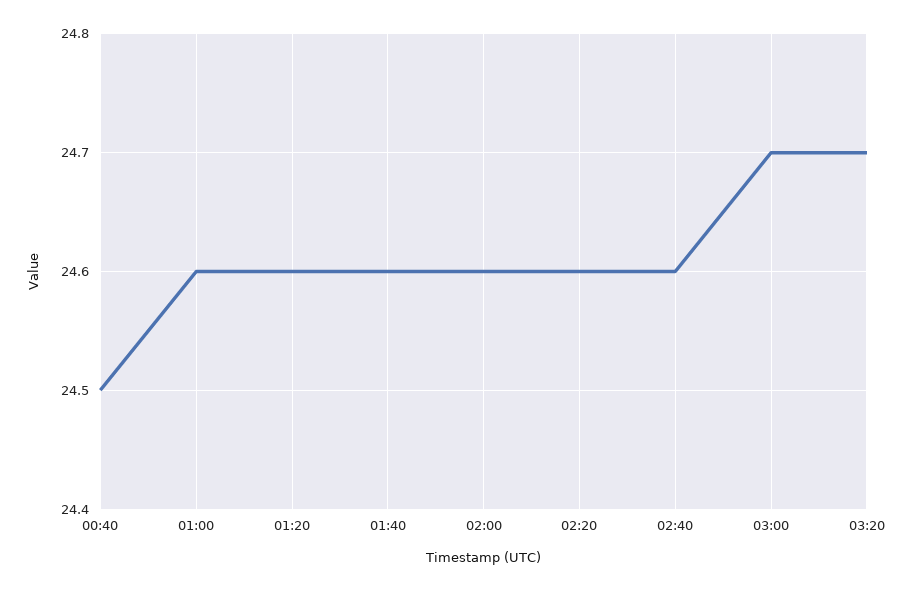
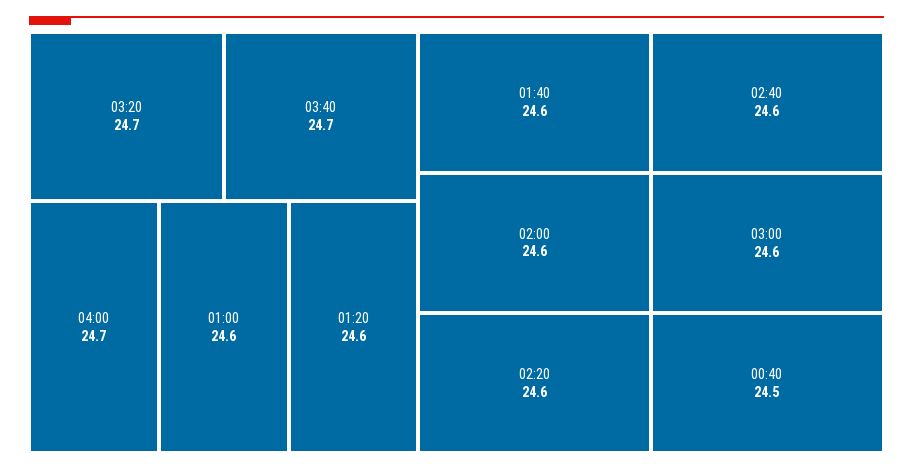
03:00: 24.7 -> 24.6
03:40: none -> 24.7
04:00: none -> 24.7

